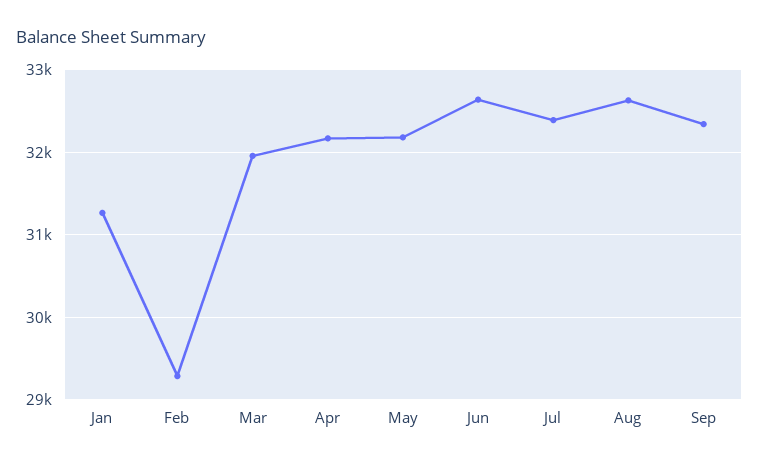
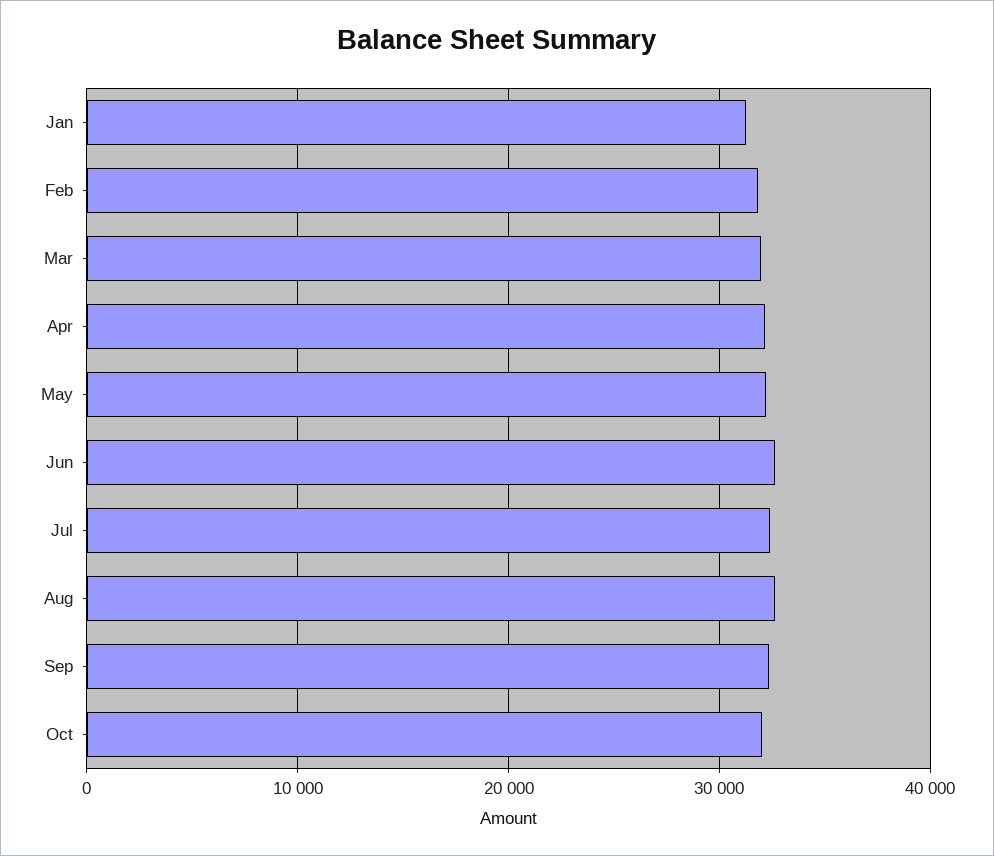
Feb: 29300 -> 32000
Oct: none -> 32000

